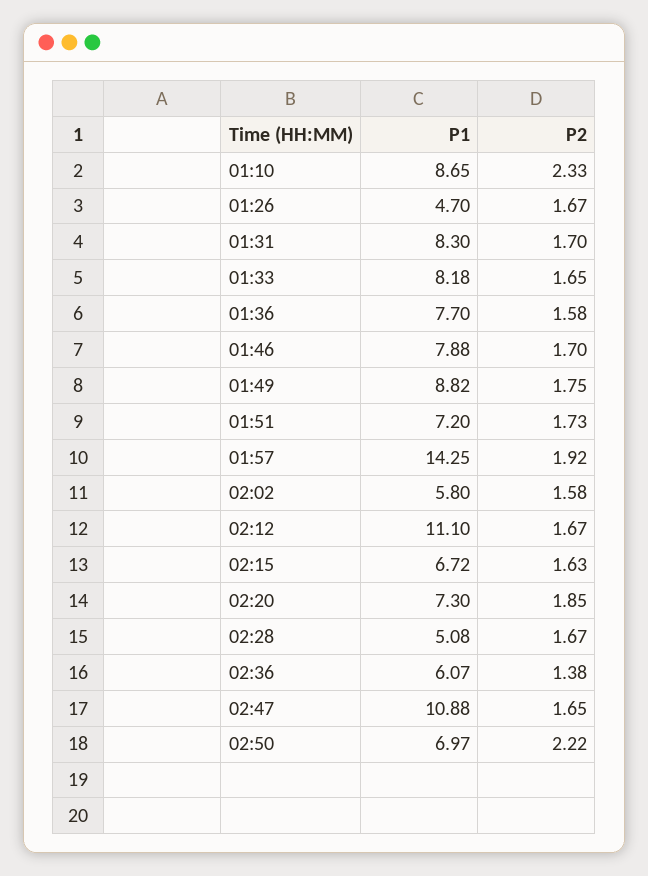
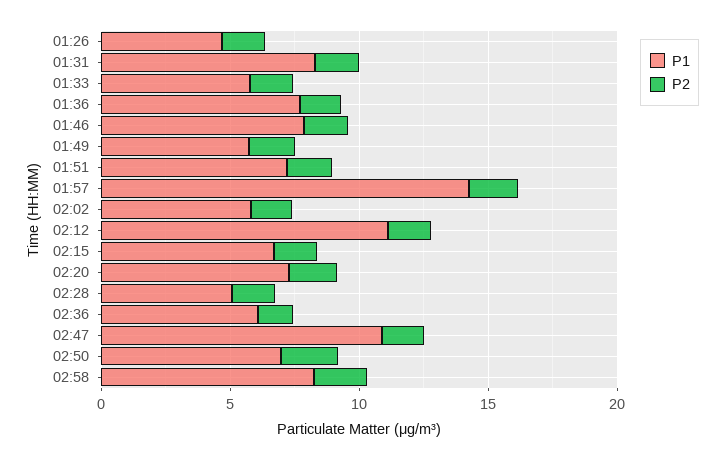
P1, 01:10: 8.65 -> none
P2, 01:10: 2.33 -> none
P1, 01:33: 8.18 -> 6
P1, 01:49: 8.82 -> 6
P1, 02:58: none -> 8
P2, 02:58: none -> 2

